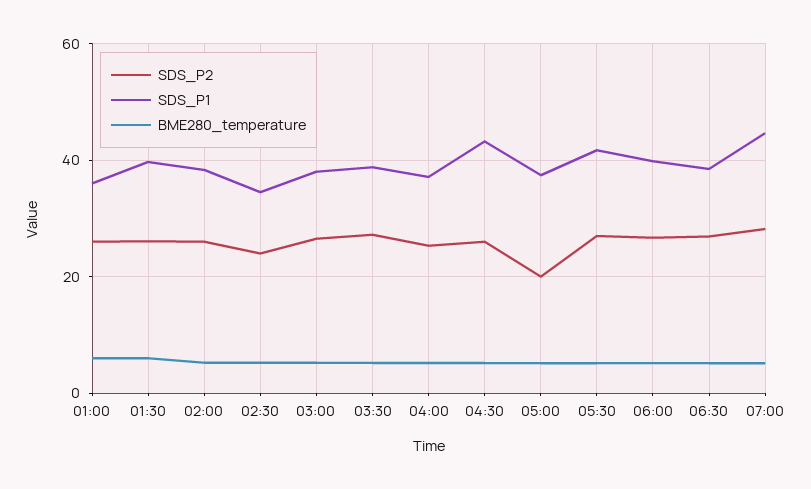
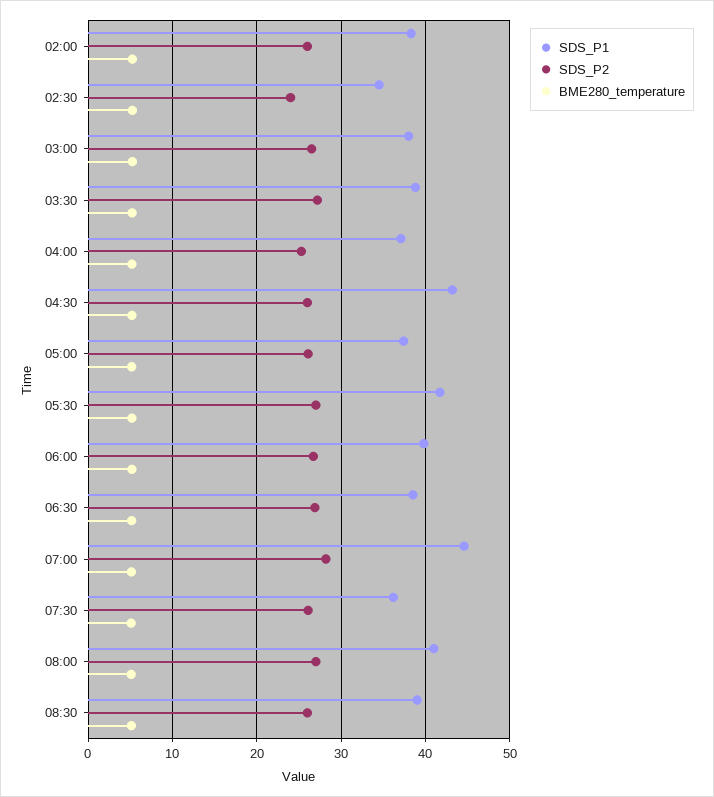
SDS_P2, 01:00: 26 -> none
SDS_P1, 01:00: 36 -> none
BME280_temperature, 01:00: 6 -> none
SDS_P2, 01:30: 26 -> none
SDS_P1, 01:30: 40 -> none
BME280_temperature, 01:30: 6 -> none
SDS_P2, 05:00: 20 -> 26
SDS_P1, 07:30: none -> 36
SDS_P2, 07:30: none -> 26
BME280_temperature, 07:30: none -> 5
SDS_P1, 08:00: none -> 41
SDS_P2, 08:00: none -> 27
BME280_temperature, 08:00: none -> 5
SDS_P1, 08:30: none -> 39
SDS_P2, 08:30: none -> 26
BME280_temperature, 08:30: none -> 5

